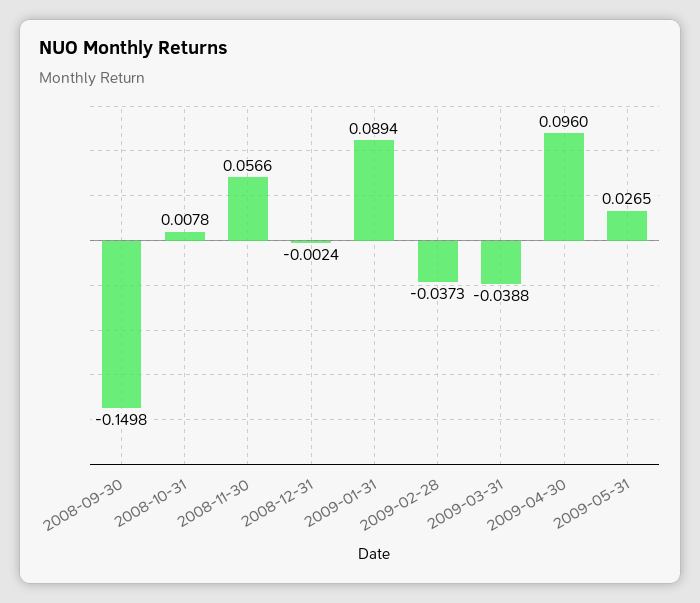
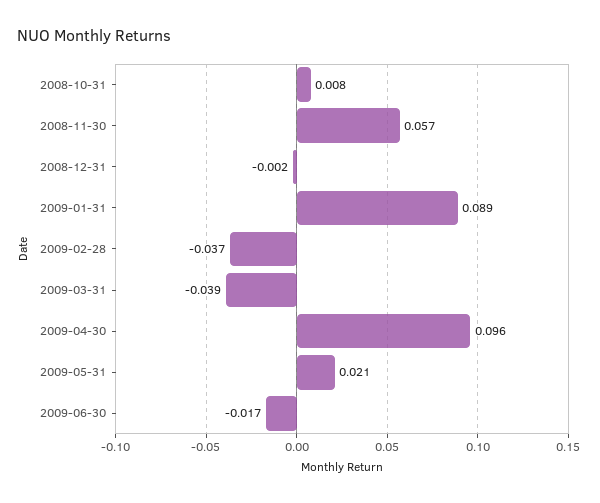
2008-09-30: -0.1498 -> none
2009-05-31: 0.0265 -> 0.021
2009-06-30: none -> -0.017

